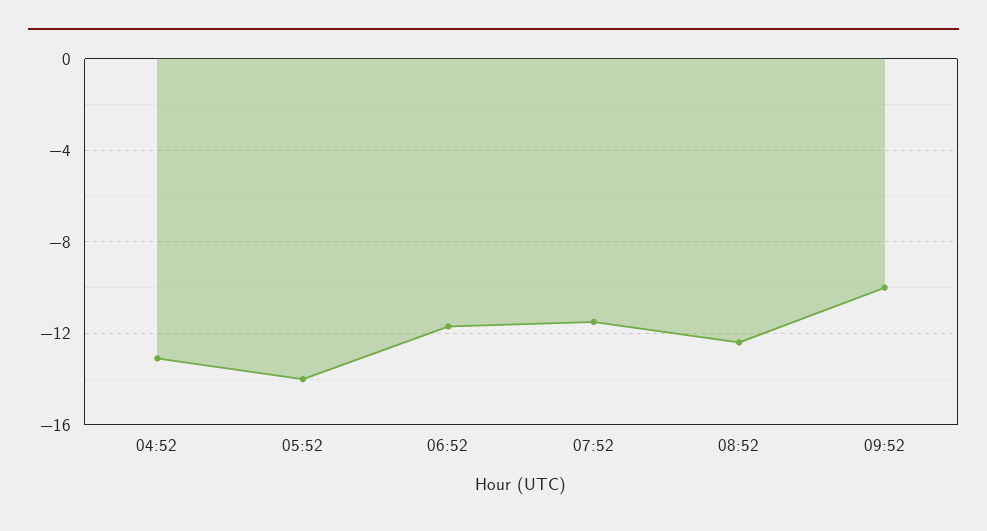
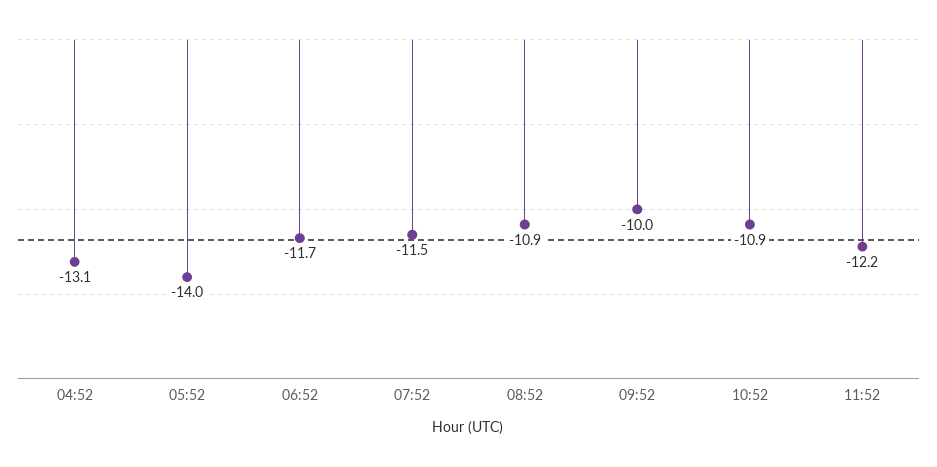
08:52: -12.5 -> -10.9
10:52: none -> -10.9
11:52: none -> -12.2

